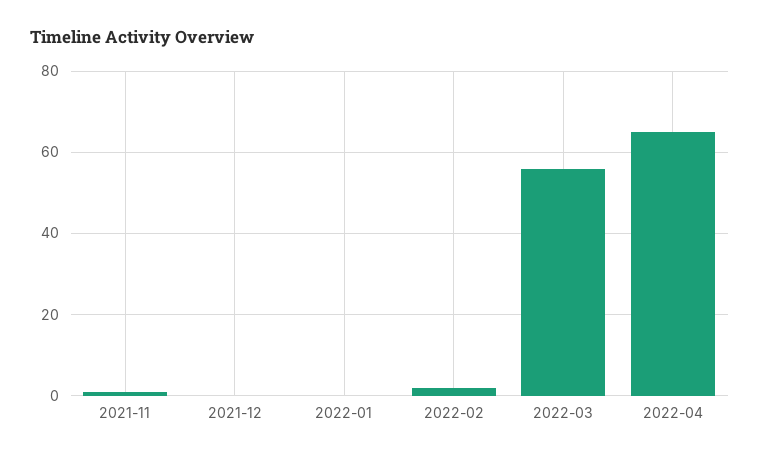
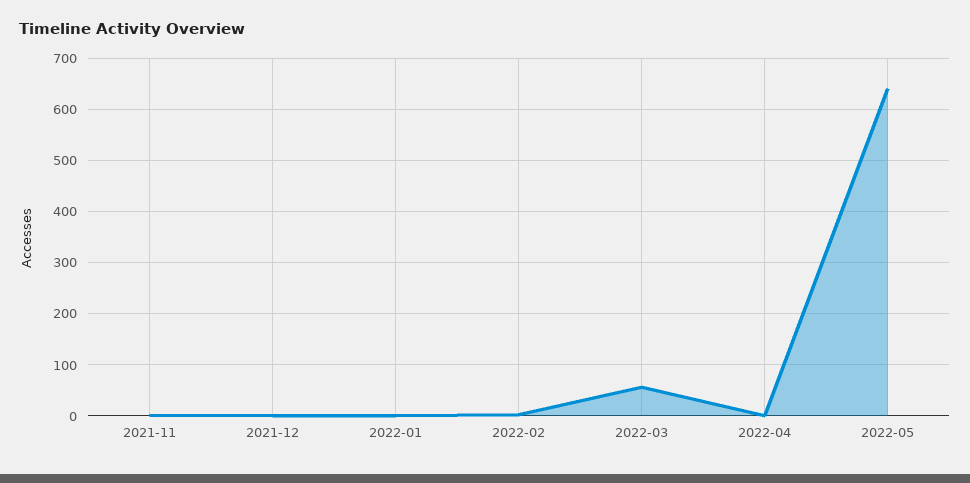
2022-04: 65 -> 0
2022-05: none -> 640

